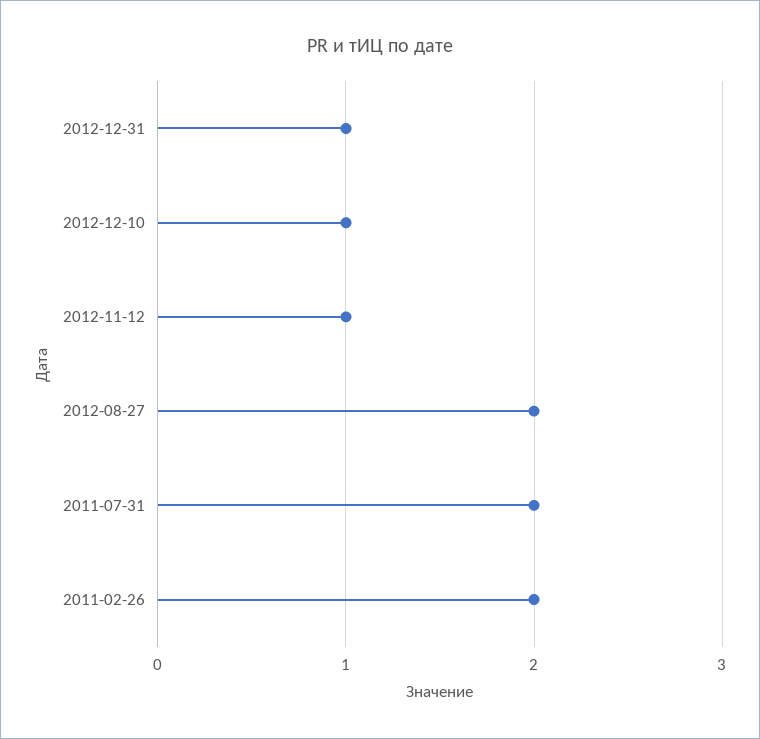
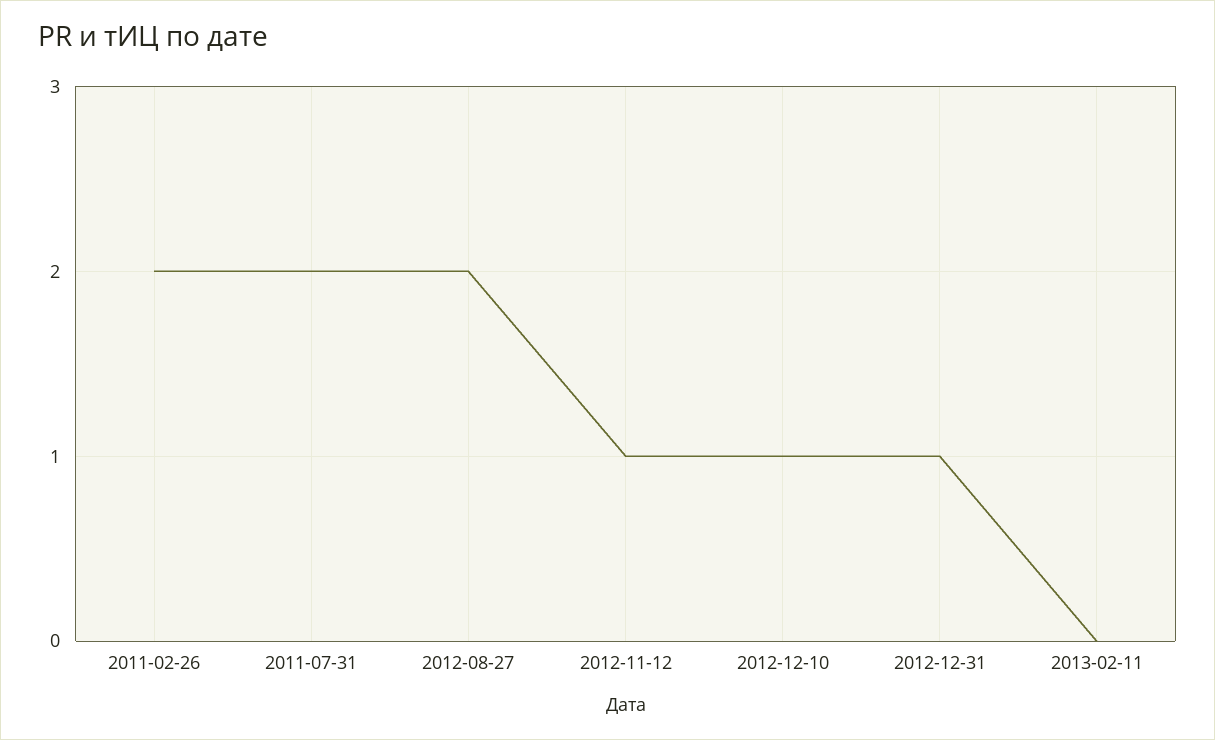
2013-02-11: none -> 0

